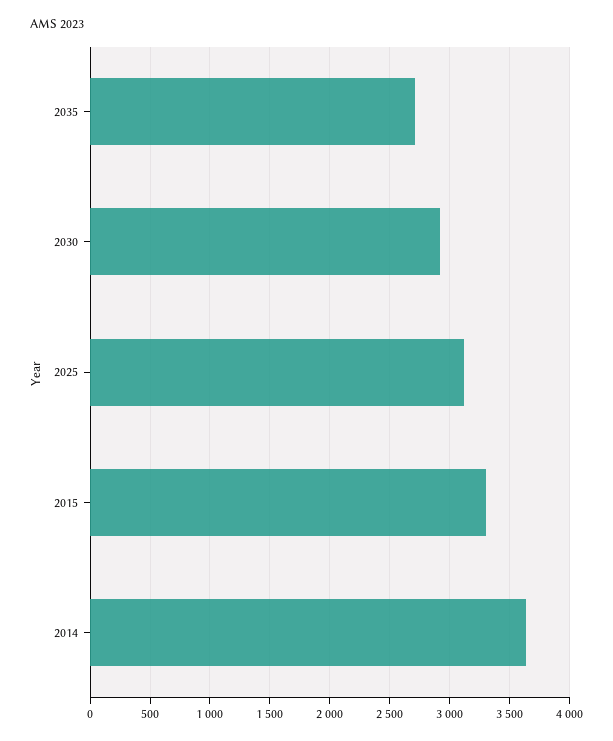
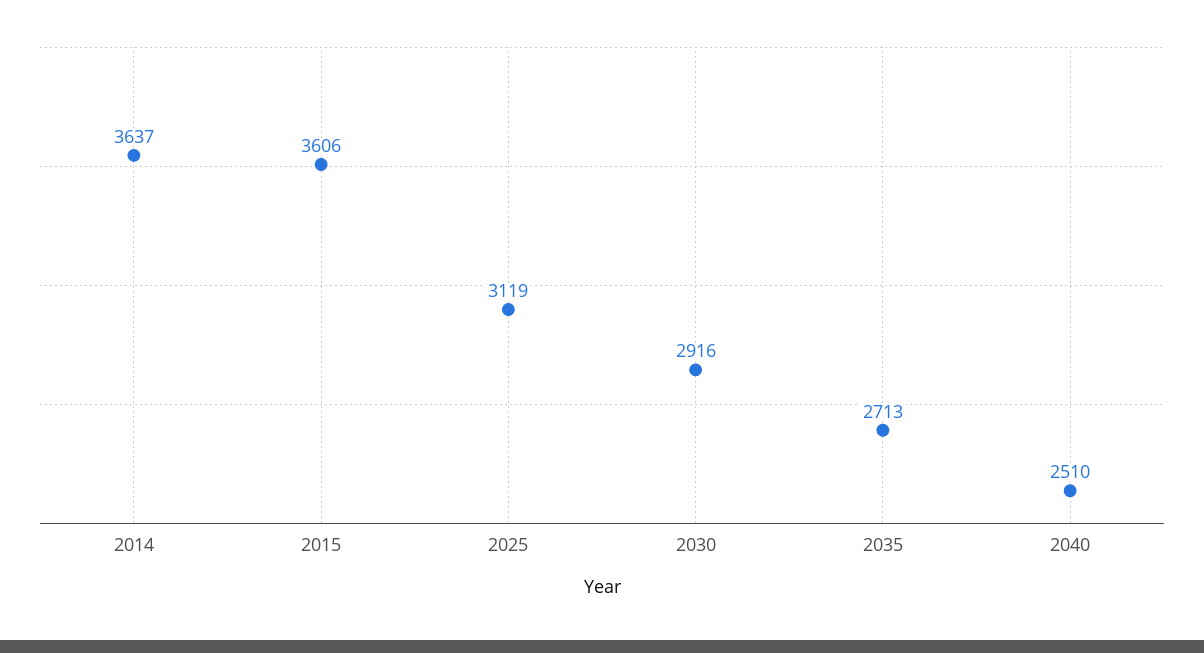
2015: 3300 -> 3606
2040: none -> 2510

